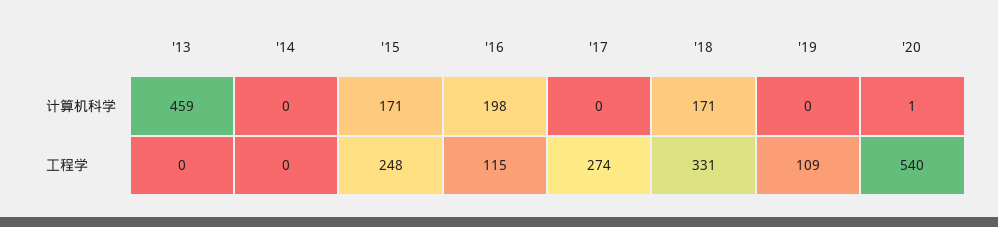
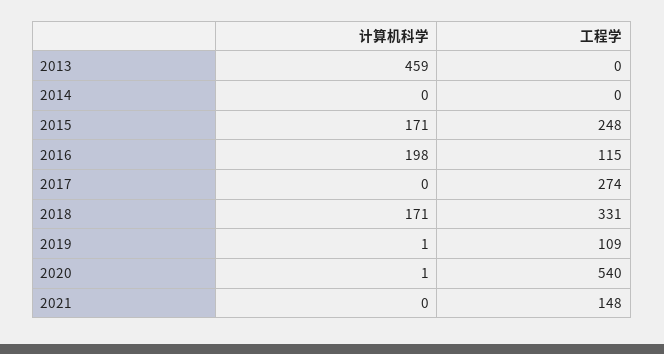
'19, 计算机科学: 0 -> 1
2021, 计算机科学: none -> 0
2021, 工程学: none -> 148

